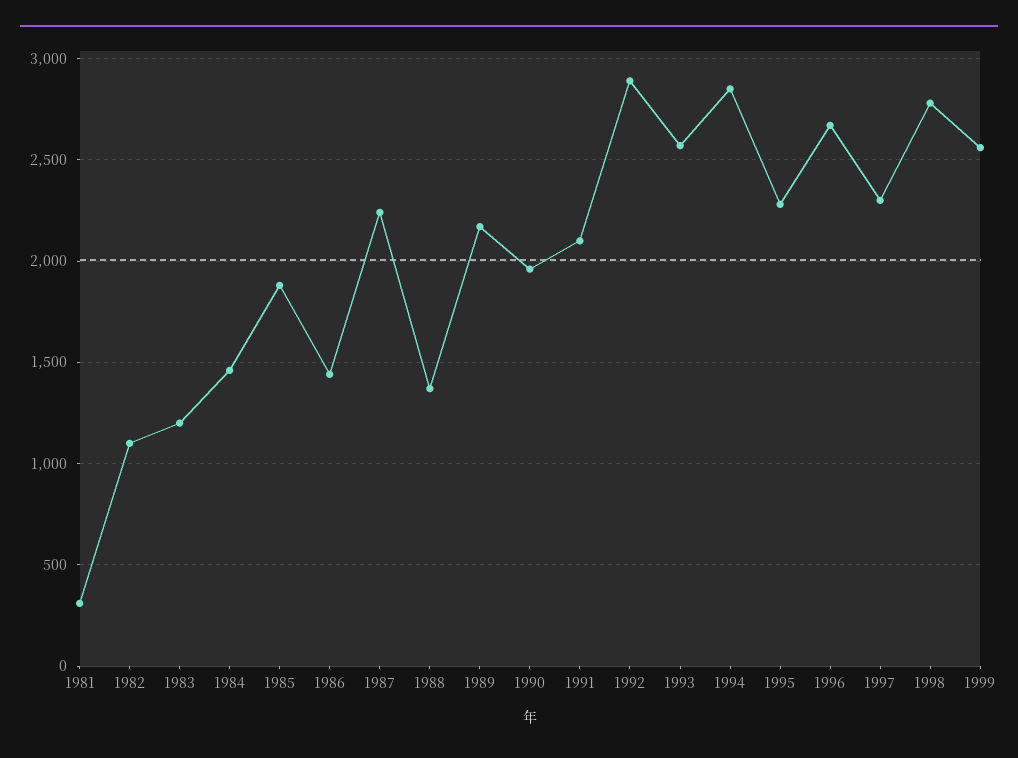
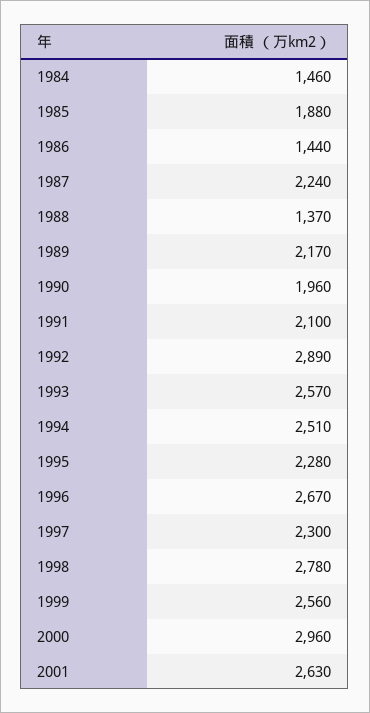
1981: 300 -> none
1982: 1100 -> none
1983: 1200 -> none
1994: 2850 -> 2510
2000: none -> 2960
2001: none -> 2630

